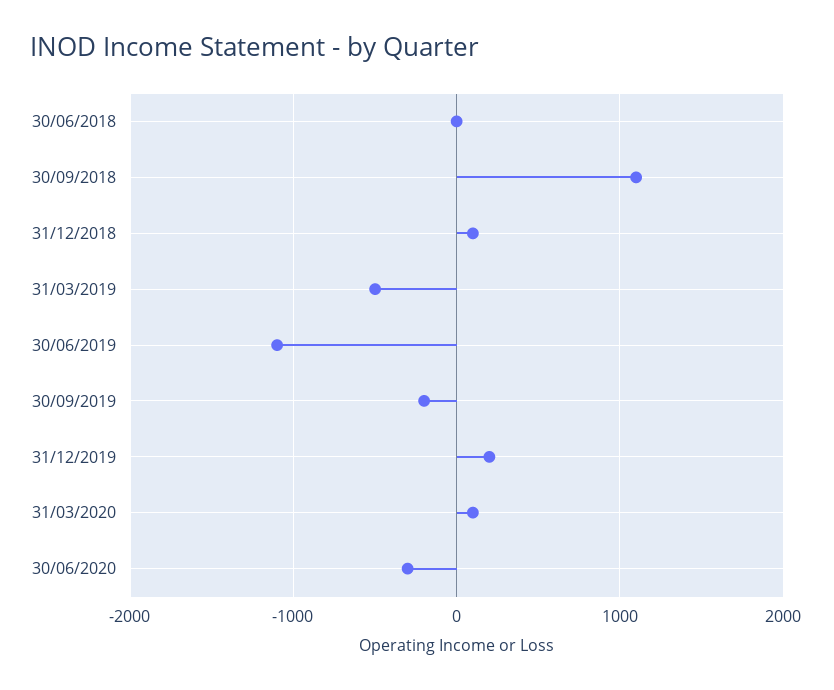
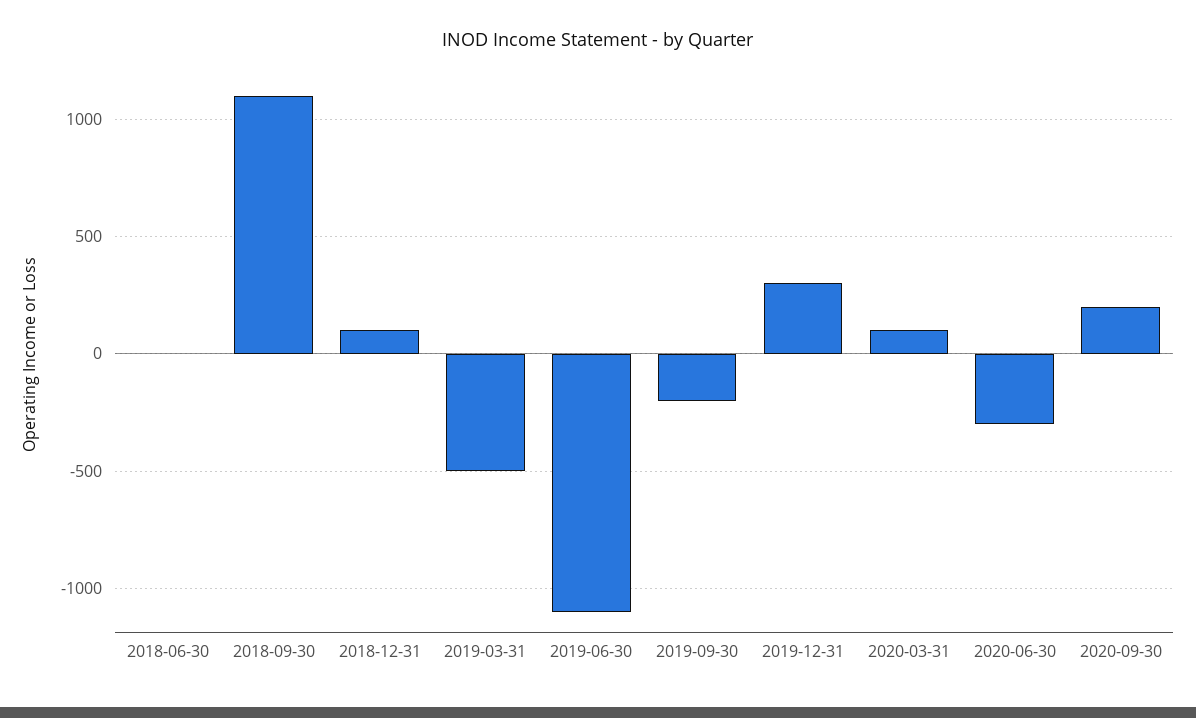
31/12/2019: 200 -> 300
2020-09-30: none -> 200

